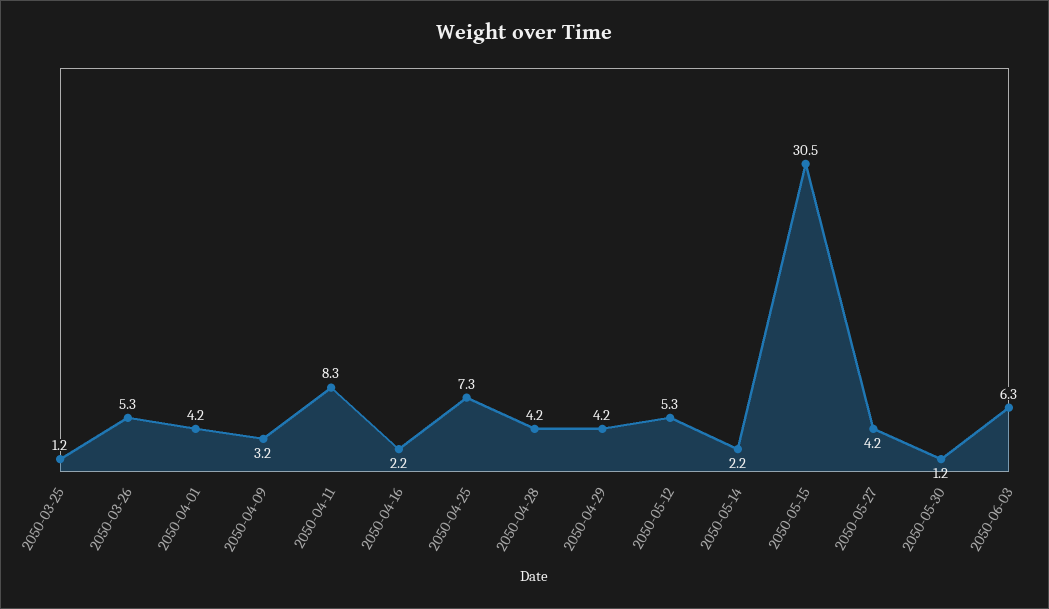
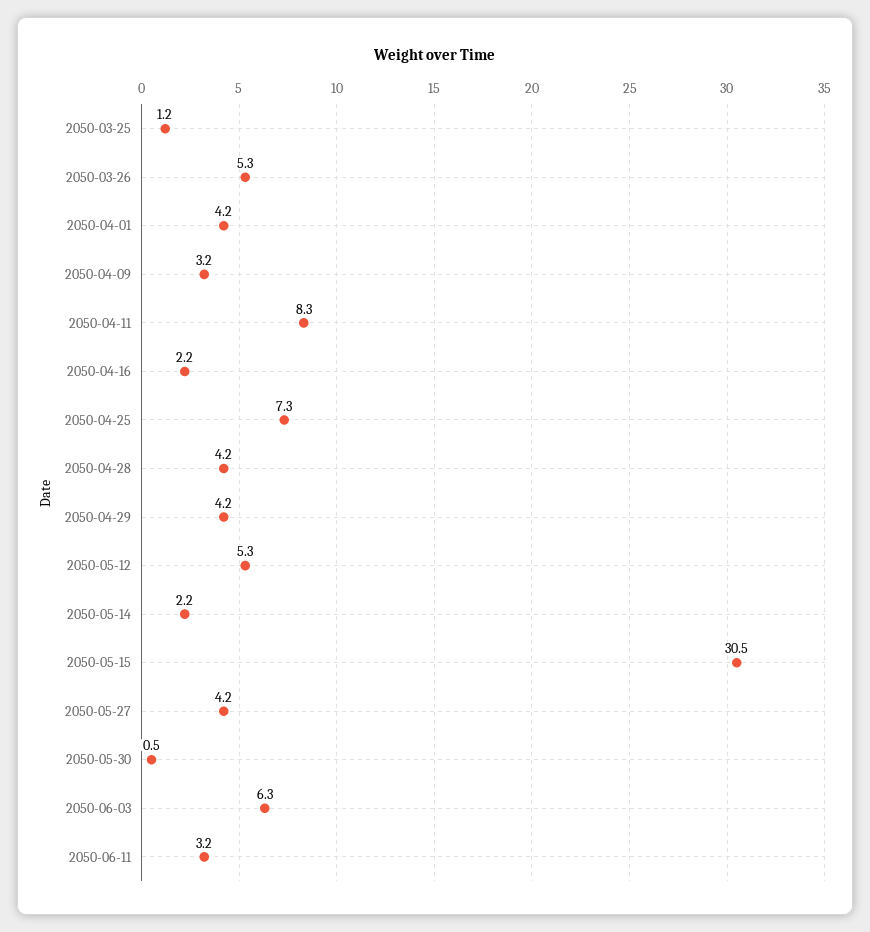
2050-05-30: 1.2 -> 0.5
2050-06-11: none -> 3.2

